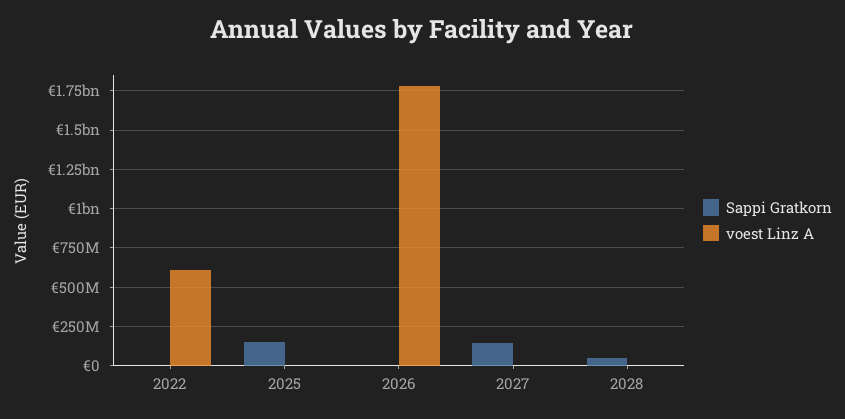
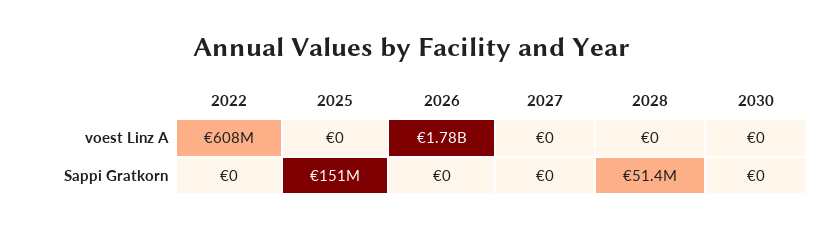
Sappi Gratkorn, 2027: 150000000 -> 0
voest Linz A, 2030: none -> 0
Sappi Gratkorn, 2030: none -> 0

